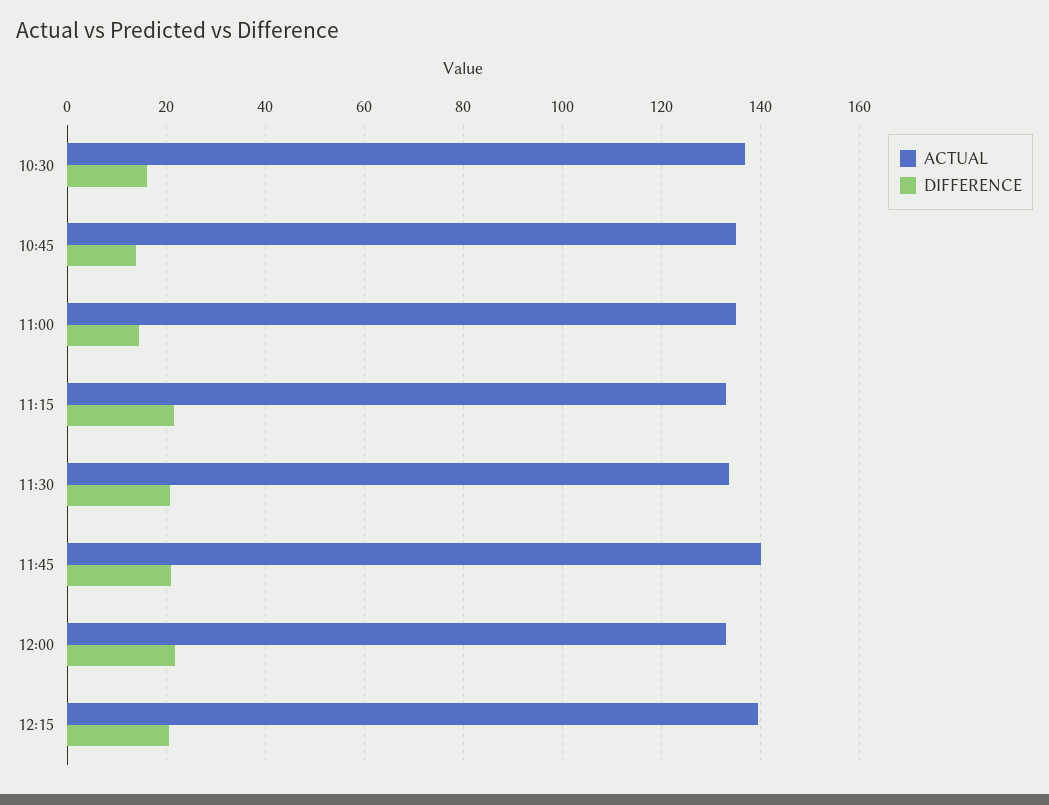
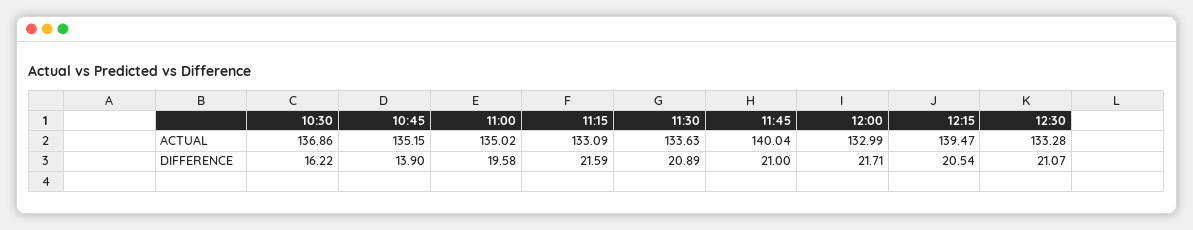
DIFFERENCE, 11:00: 14 -> 19.58
ACTUAL, 12:30: none -> 133.28
DIFFERENCE, 12:30: none -> 21.07

